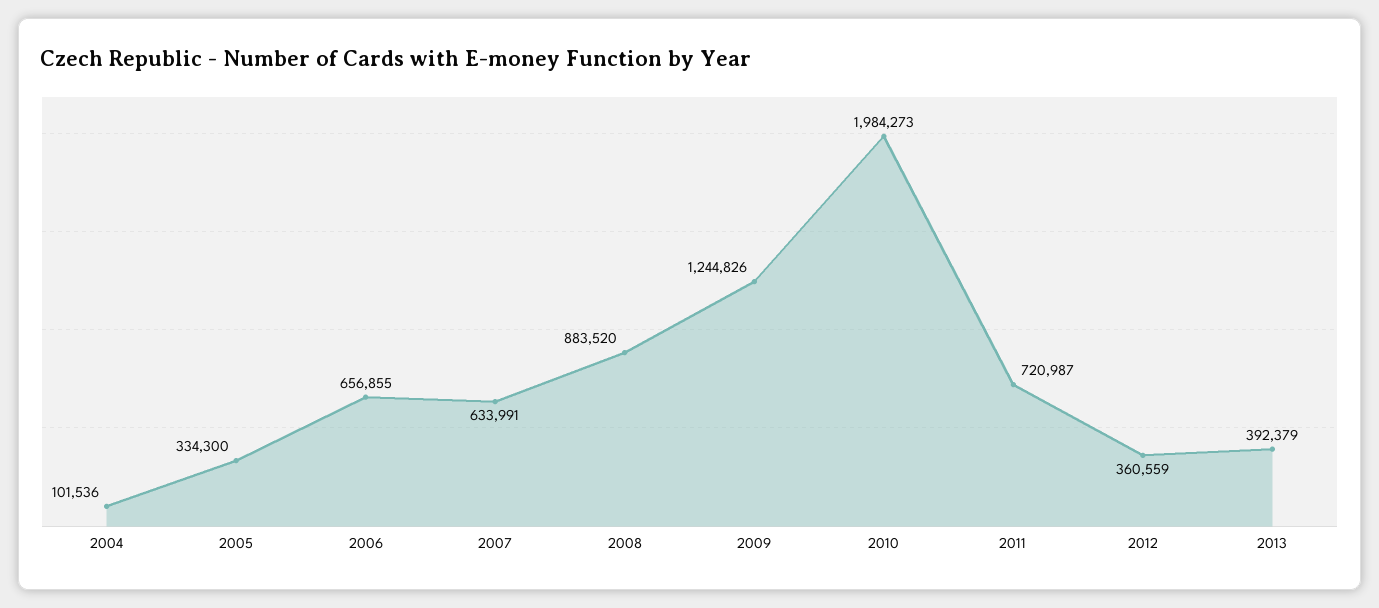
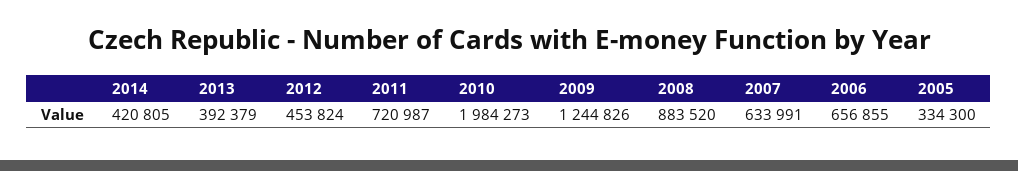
2004: 101536 -> none
2012: 360559 -> 453824
2014: none -> 420805

